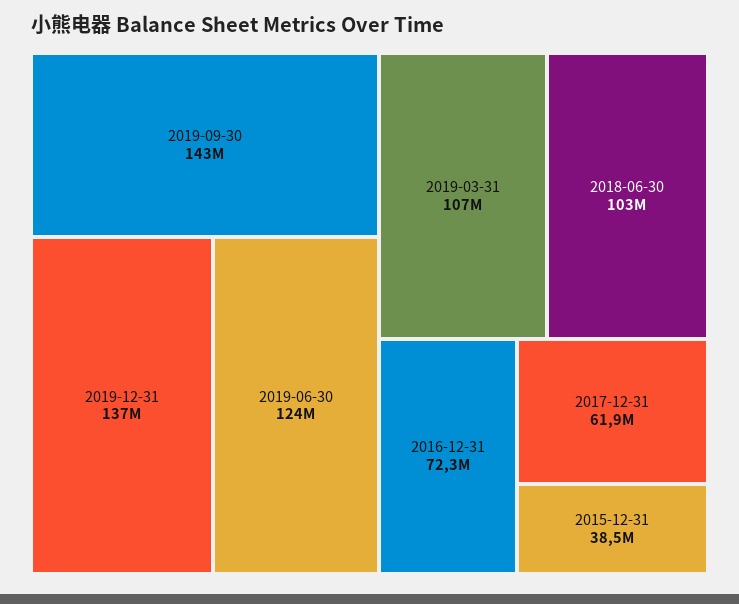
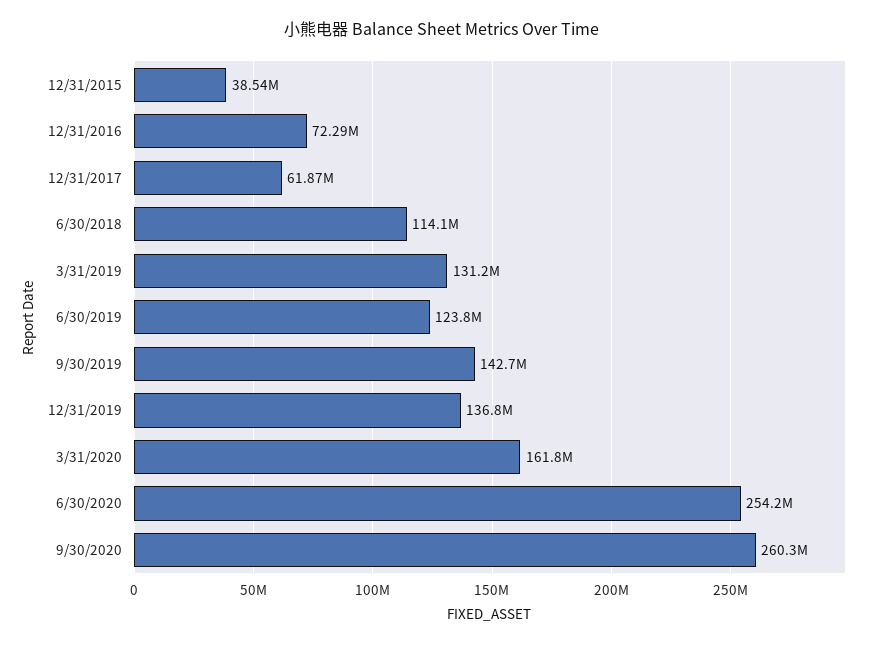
2019-03-31: 107000000 -> 131200000
2018-06-30: 103000000 -> 114100000
3/31/2020: none -> 161800000
6/30/2020: none -> 254200000
9/30/2020: none -> 260300000

